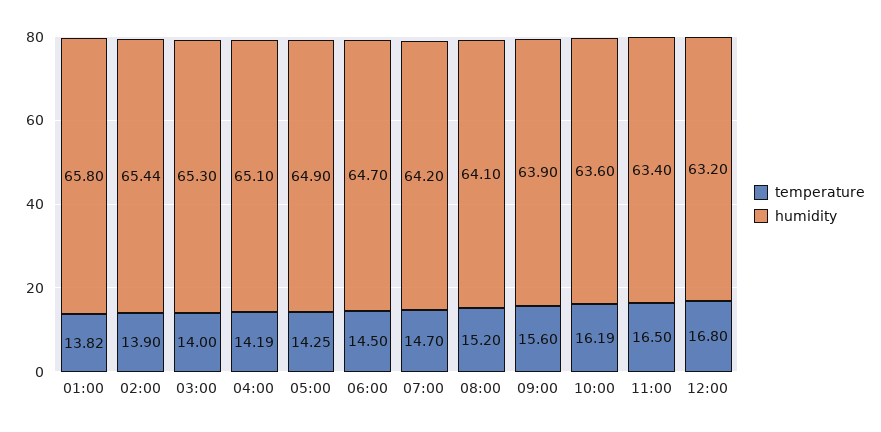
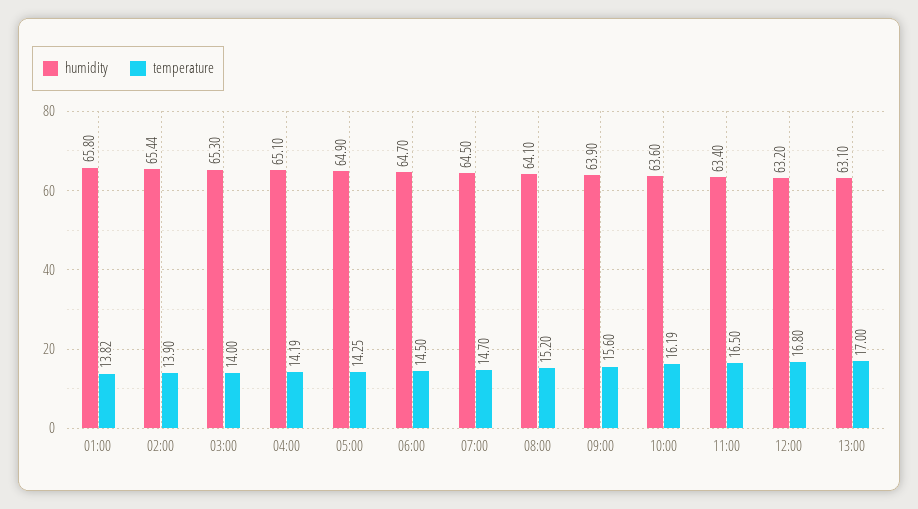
humidity, 07:00: 64.2 -> 64.5
humidity, 13:00: none -> 63.1
temperature, 13:00: none -> 17

